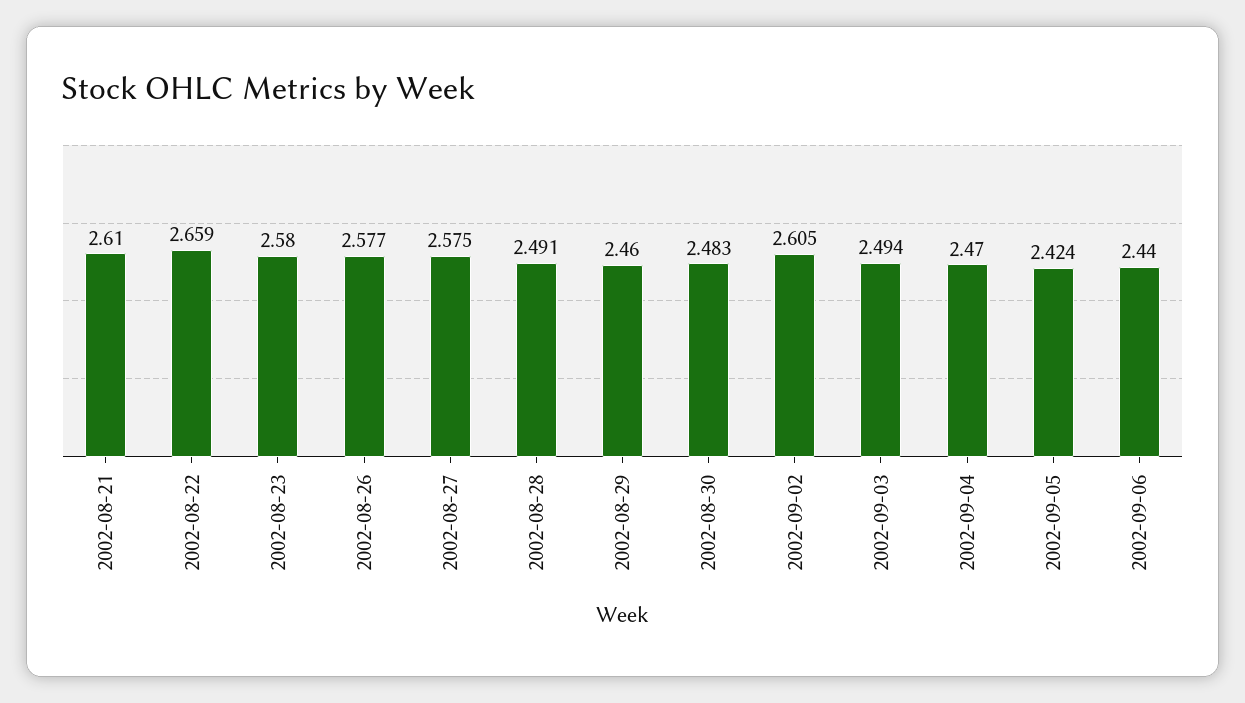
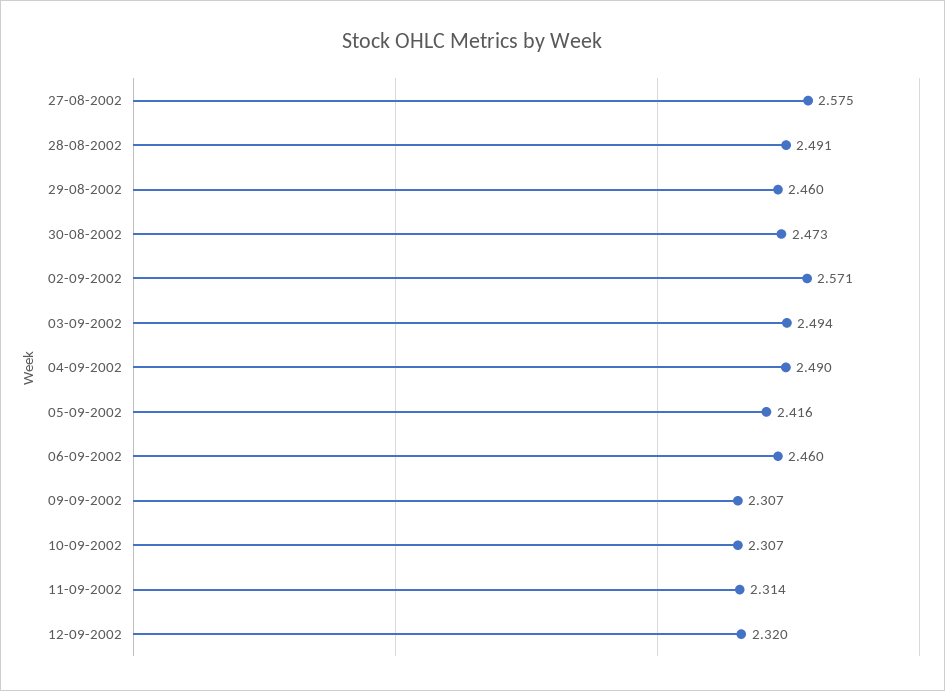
2002-08-21: 2.61 -> none
2002-08-22: 2.659 -> none
2002-08-23: 2.58 -> none
2002-08-26: 2.577 -> none
2002-08-30: 2.483 -> 2.473
2002-09-02: 2.605 -> 2.571
2002-09-04: 2.47 -> 2.49
2002-09-05: 2.424 -> 2.416
2002-09-06: 2.44 -> 2.46
09-09-2002: none -> 2.307
10-09-2002: none -> 2.307
11-09-2002: none -> 2.314
12-09-2002: none -> 2.32

